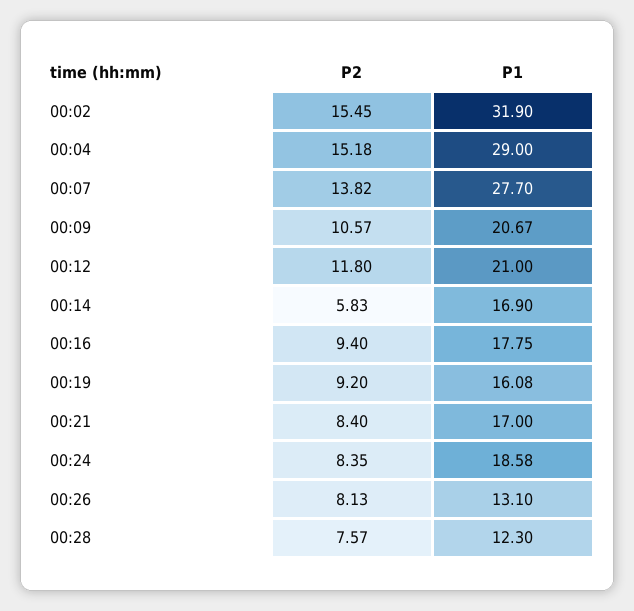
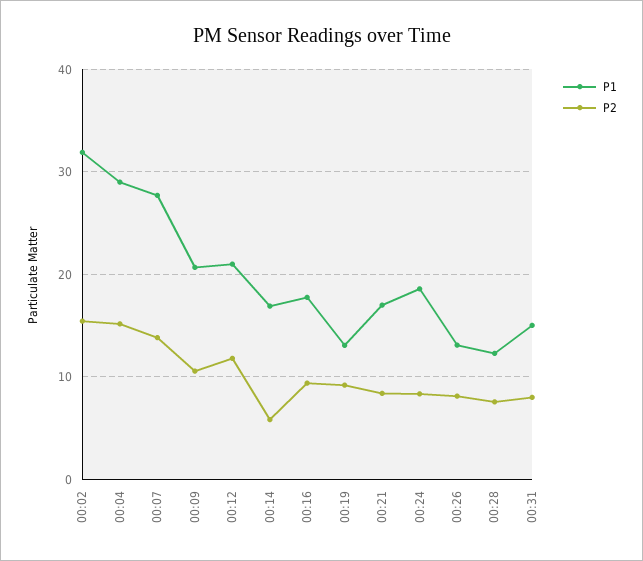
P1, 00:19: 16.08 -> 13
P1, 00:31: none -> 15
P2, 00:31: none -> 8

